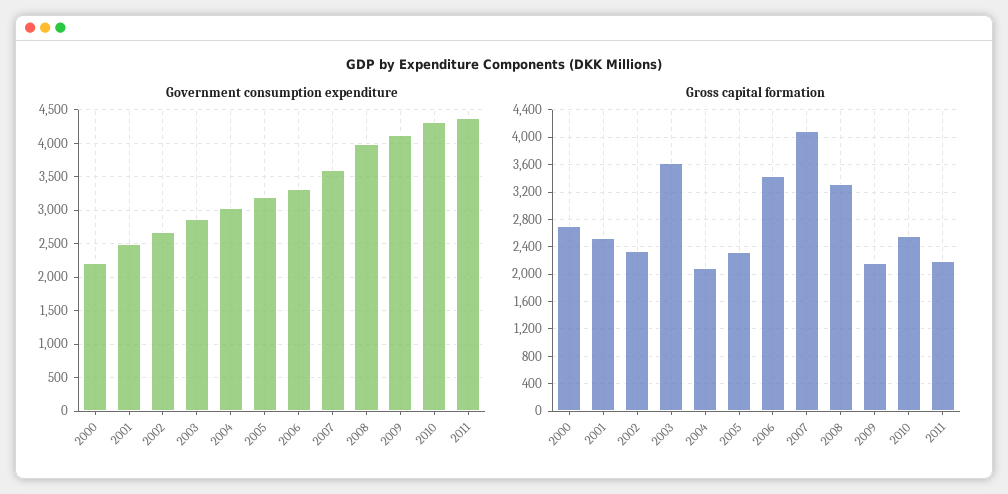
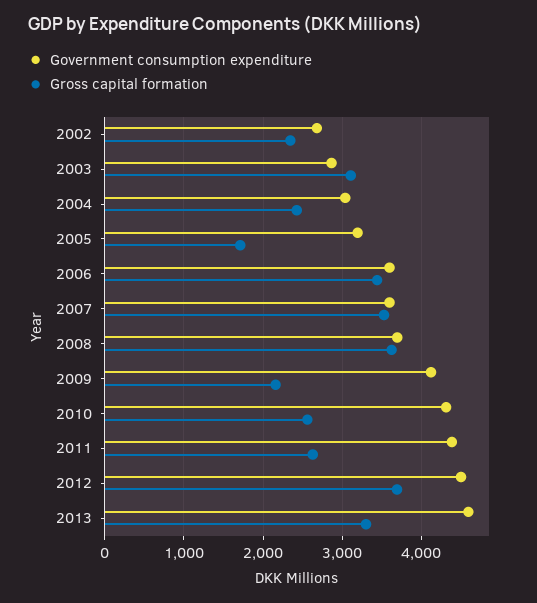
Government consumption expenditure, 2000: 2200 -> none
Government consumption expenditure, 2001: 2500 -> none
Government consumption expenditure, 2006: 3300 -> 3600
Government consumption expenditure, 2008: 4000 -> 3700
Gross capital formation, 2000: 2700 -> none
Gross capital formation, 2001: 2500 -> none
Gross capital formation, 2003: 3600 -> 3100
Gross capital formation, 2004: 2100 -> 2400
Gross capital formation, 2005: 2300 -> 1700
Gross capital formation, 2007: 4100 -> 3500
Gross capital formation, 2008: 3300 -> 3600
Gross capital formation, 2011: 2200 -> 2600
Government consumption expenditure, 2012: none -> 4500
Gross capital formation, 2012: none -> 3700
Government consumption expenditure, 2013: none -> 4600
Gross capital formation, 2013: none -> 3300

